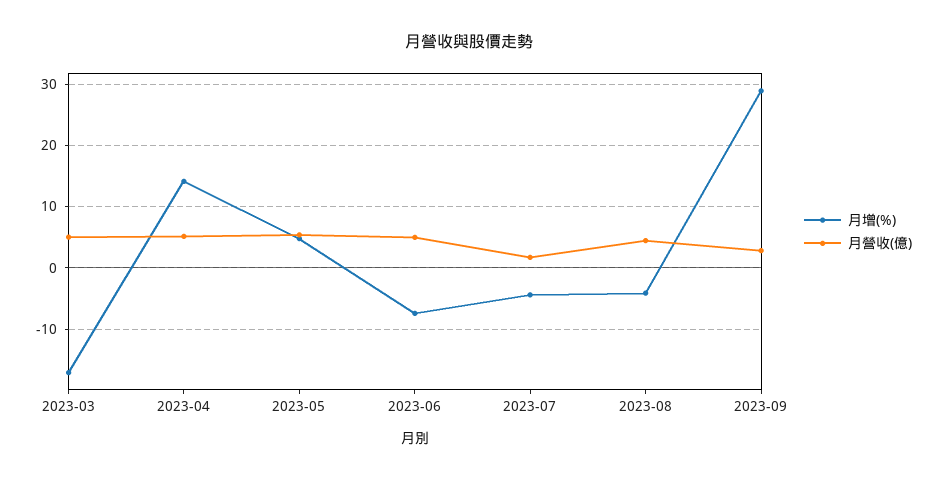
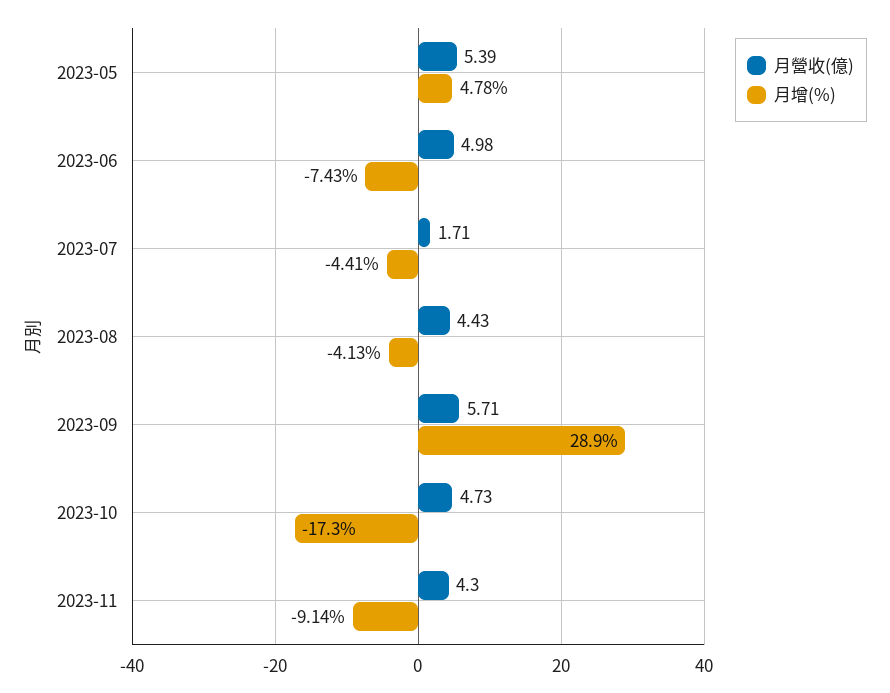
月增(%), 2023-03: -17 -> none
月營收(億), 2023-03: 5 -> none
月增(%), 2023-04: 14 -> none
月營收(億), 2023-04: 5 -> none
月營收(億), 2023-09: 3 -> 5.71
月營收(億), 2023-10: none -> 4.73
月增(%), 2023-10: none -> -17.3
月營收(億), 2023-11: none -> 4.3
月增(%), 2023-11: none -> -9.14

